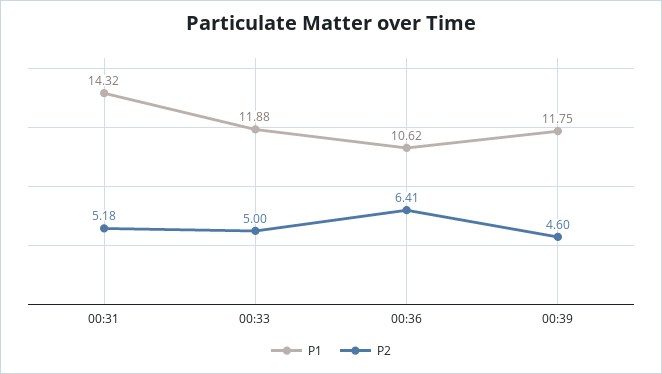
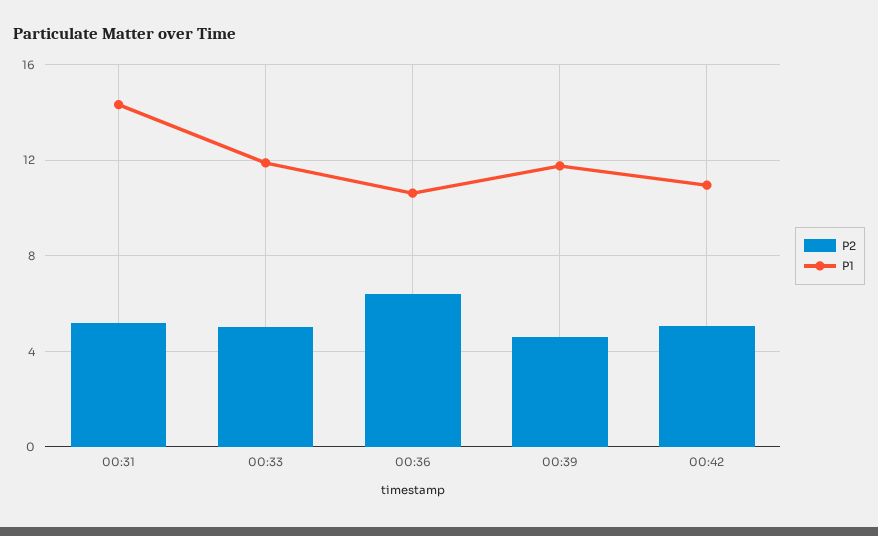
P2, 00:42: none -> 5
P1, 00:42: none -> 11

